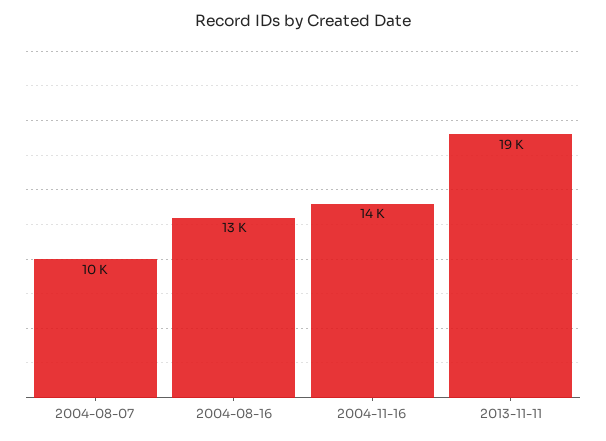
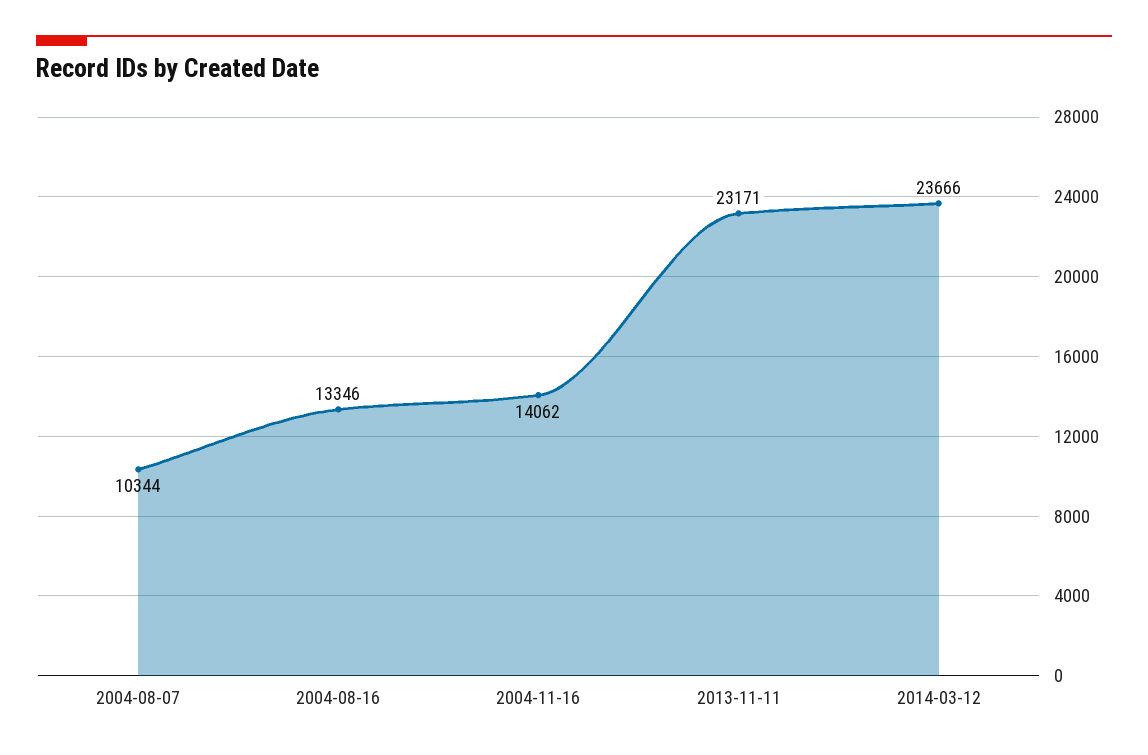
2013-11-11: 19000 -> 23171
2014-03-12: none -> 23666

